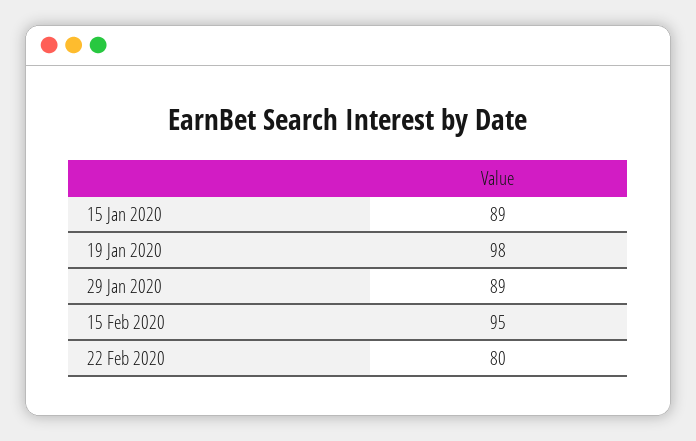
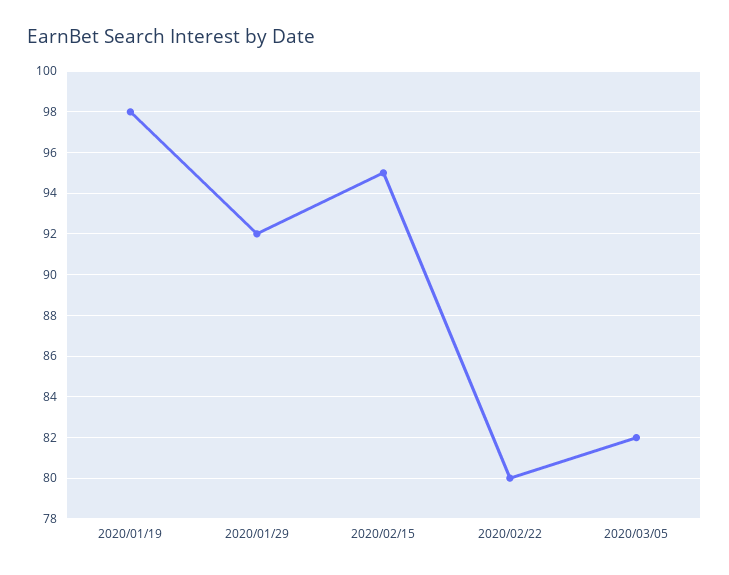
15 Jan 2020: 89 -> none
29 Jan 2020: 89 -> 92
2020/03/05: none -> 82

